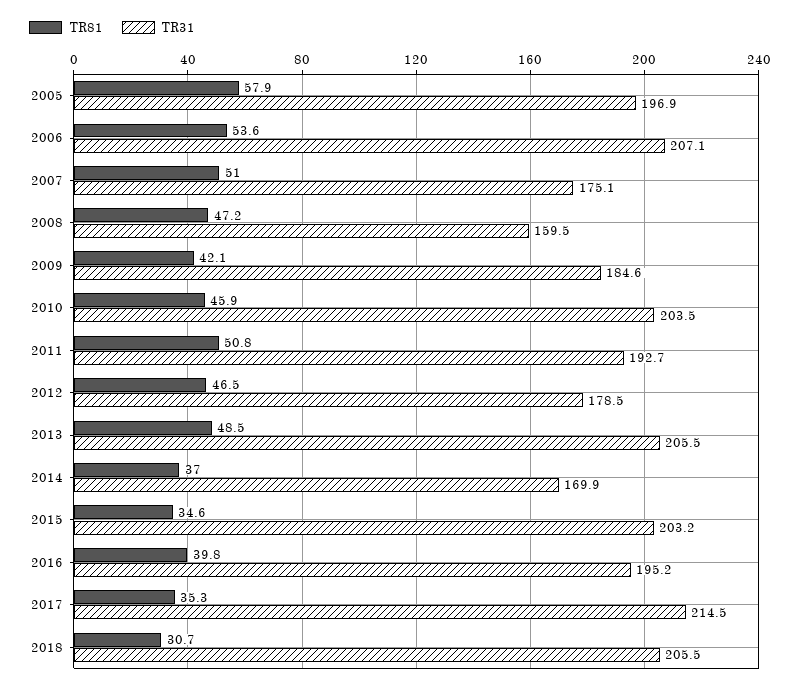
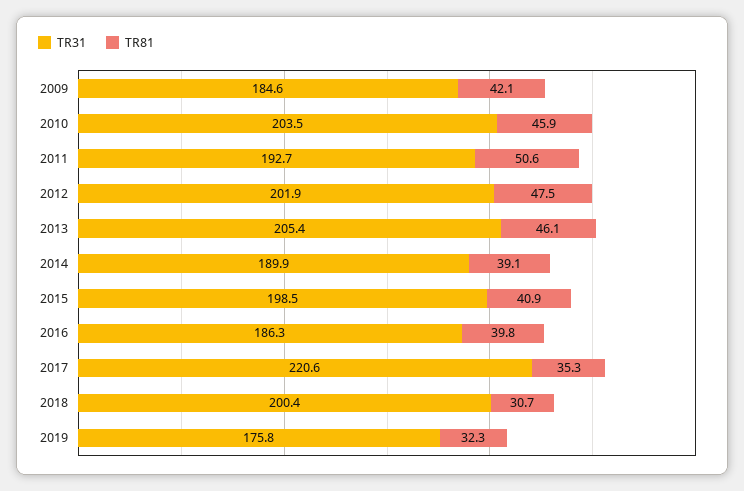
TR81, 2005: 57.9 -> none
TR31, 2005: 196.9 -> none
TR81, 2006: 53.6 -> none
TR31, 2006: 207.1 -> none
TR81, 2007: 51 -> none
TR31, 2007: 175.1 -> none
TR81, 2008: 47.2 -> none
TR31, 2008: 159.5 -> none
TR81, 2011: 50.8 -> 50.6
TR81, 2012: 46.5 -> 47.5
TR31, 2012: 178.5 -> 201.9
TR81, 2013: 48.5 -> 46.1
TR31, 2013: 205.5 -> 205.4
TR81, 2014: 37 -> 39.1
TR31, 2014: 169.9 -> 189.9
TR81, 2015: 34.6 -> 40.9
TR31, 2015: 203.2 -> 198.5
TR31, 2016: 195.2 -> 186.3
TR31, 2017: 214.5 -> 220.6
TR31, 2018: 205.5 -> 200.4
TR31, 2019: none -> 175.8
TR81, 2019: none -> 32.3

